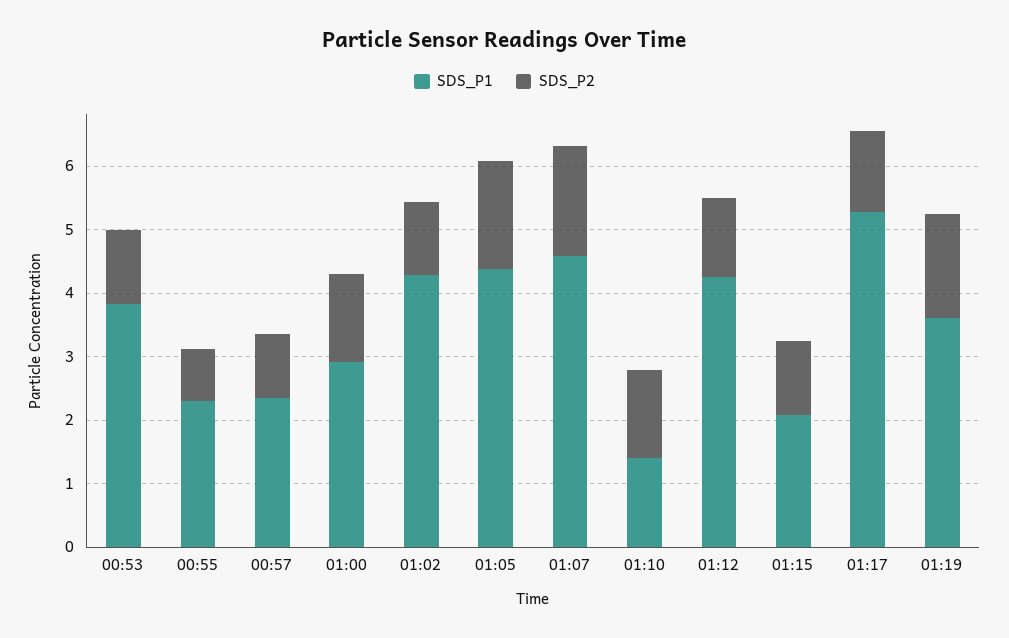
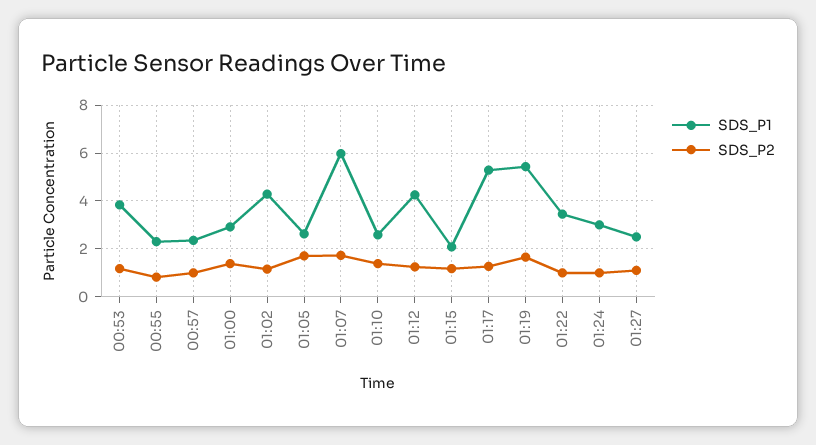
SDS_P1, 01:05: 4.4 -> 2.5
SDS_P1, 01:07: 4.6 -> 6
SDS_P1, 01:10: 1.4 -> 2.5
SDS_P1, 01:19: 3.6 -> 5.5
SDS_P1, 01:22: none -> 3.5
SDS_P2, 01:22: none -> 1
SDS_P1, 01:24: none -> 3
SDS_P2, 01:24: none -> 1
SDS_P1, 01:27: none -> 2.5
SDS_P2, 01:27: none -> 1

